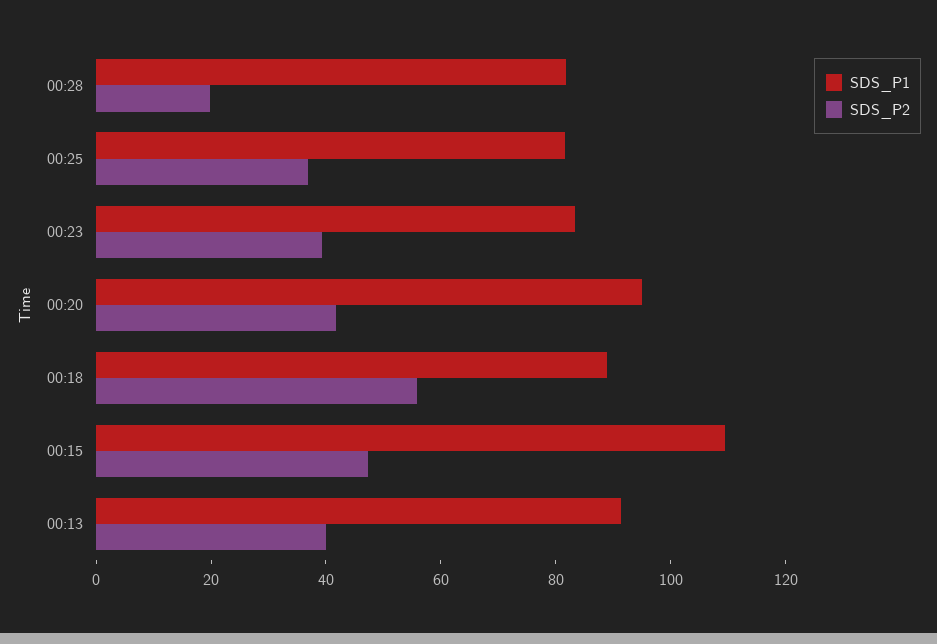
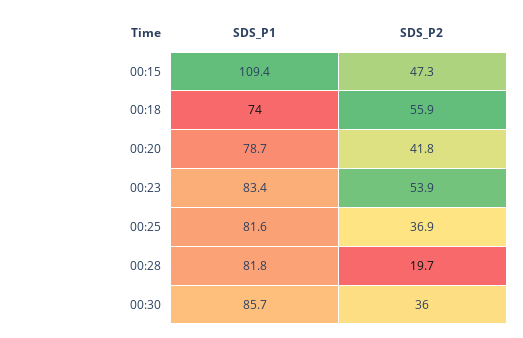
SDS_P2, 00:23: 40 -> 53.9
SDS_P1, 00:20: 95 -> 78.7
SDS_P1, 00:18: 90 -> 74
SDS_P1, 00:13: 90 -> none
SDS_P2, 00:13: 40 -> none
SDS_P1, 00:30: none -> 85.7
SDS_P2, 00:30: none -> 36

